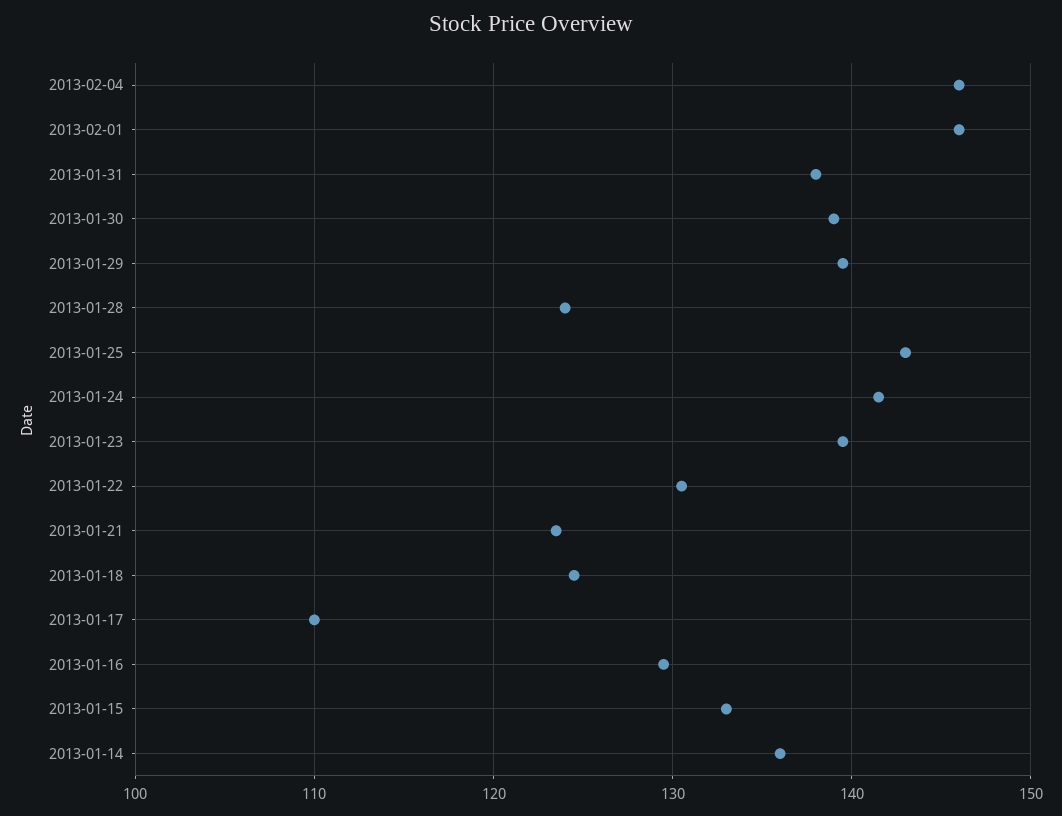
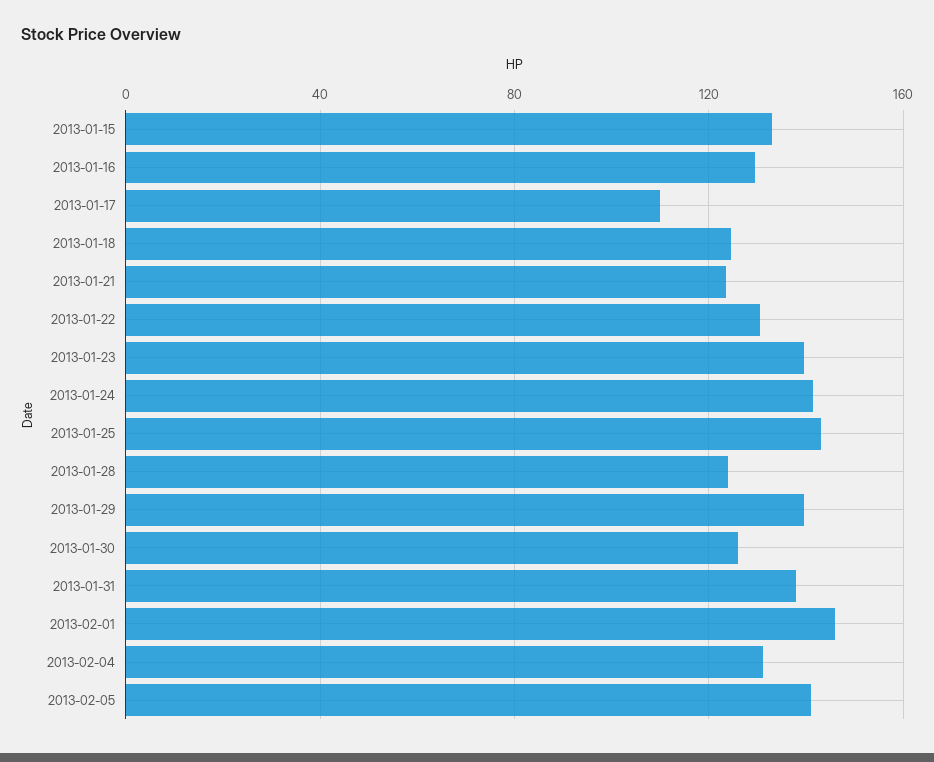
2013-02-04: 146 -> 130
2013-01-30: 139 -> 125
2013-01-14: 136 -> none
2013-02-05: none -> 140

